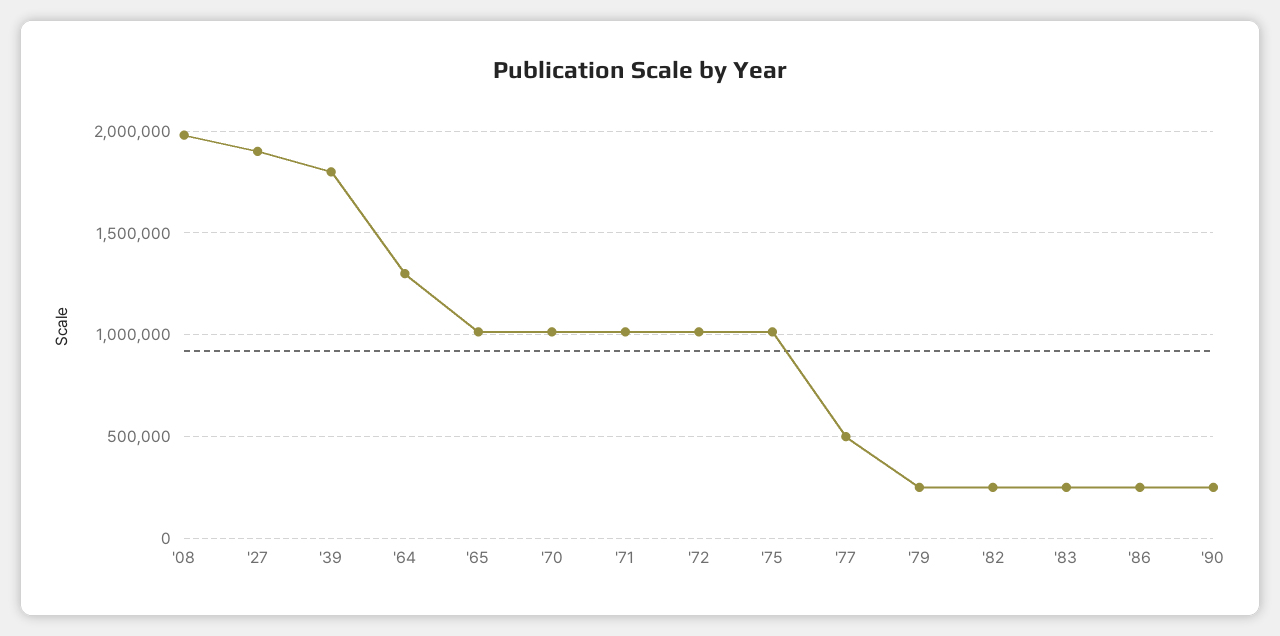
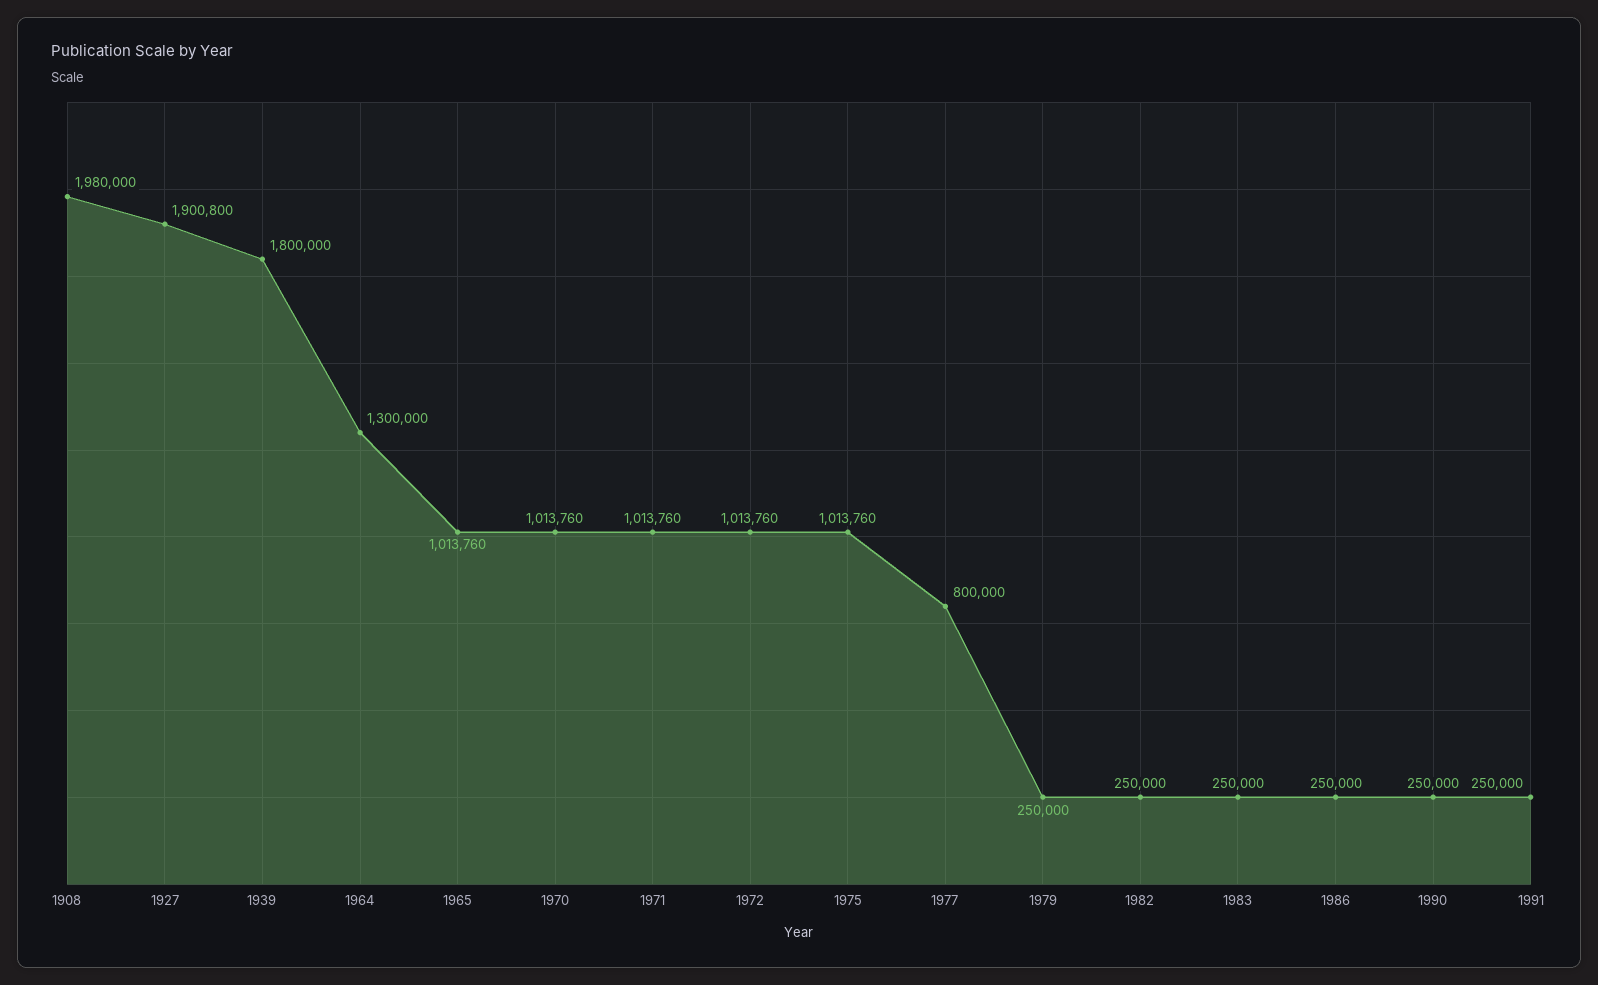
'77: 500000 -> 800000
1991: none -> 250000

